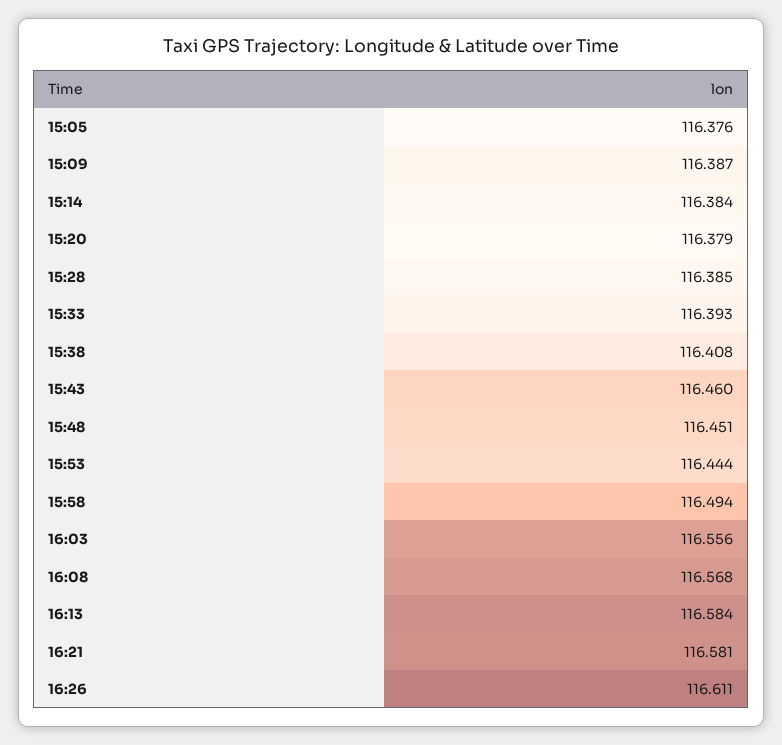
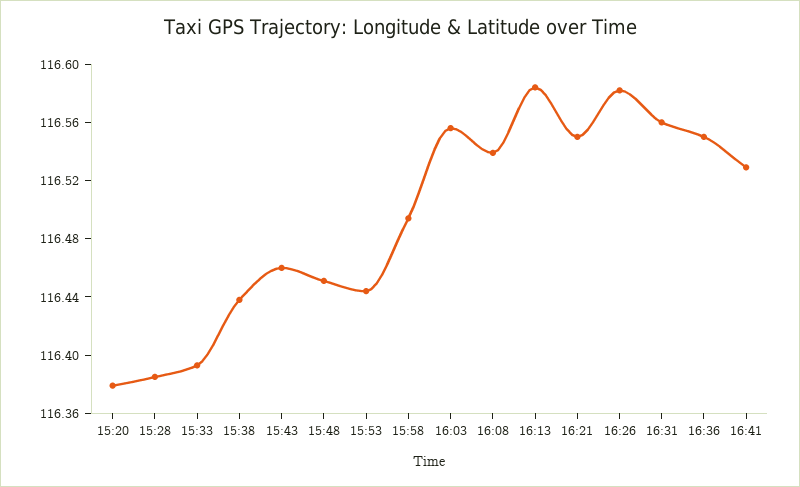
15:05: 116.376 -> none
15:09: 116.387 -> none
15:14: 116.384 -> none
15:38: 116.408 -> 116.44
16:08: 116.568 -> 116.54
16:21: 116.581 -> 116.55
16:26: 116.611 -> 116.58
16:31: none -> 116.56
16:36: none -> 116.55
16:41: none -> 116.53

